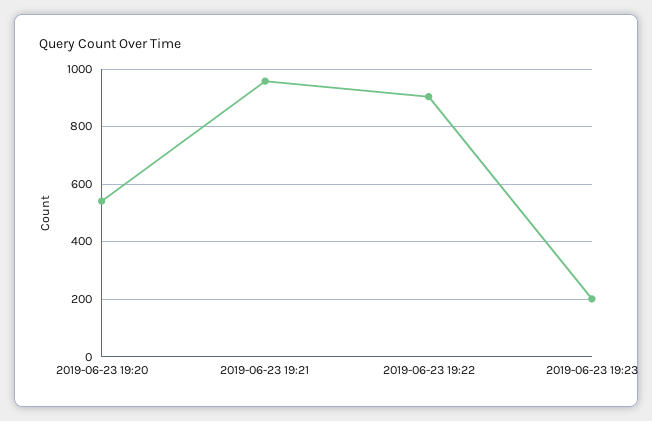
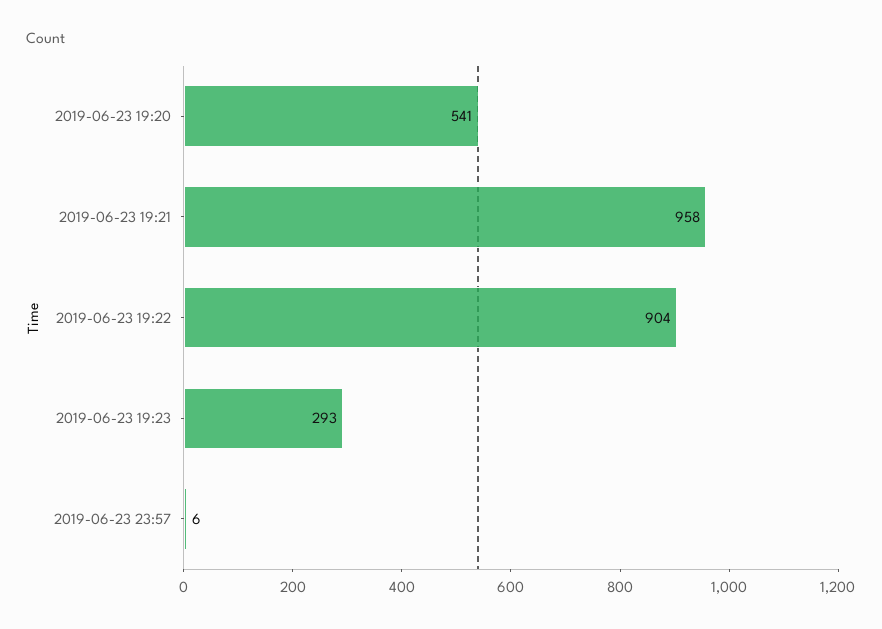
2019-06-23 19:23: 200 -> 293
2019-06-23 23:57: none -> 6

